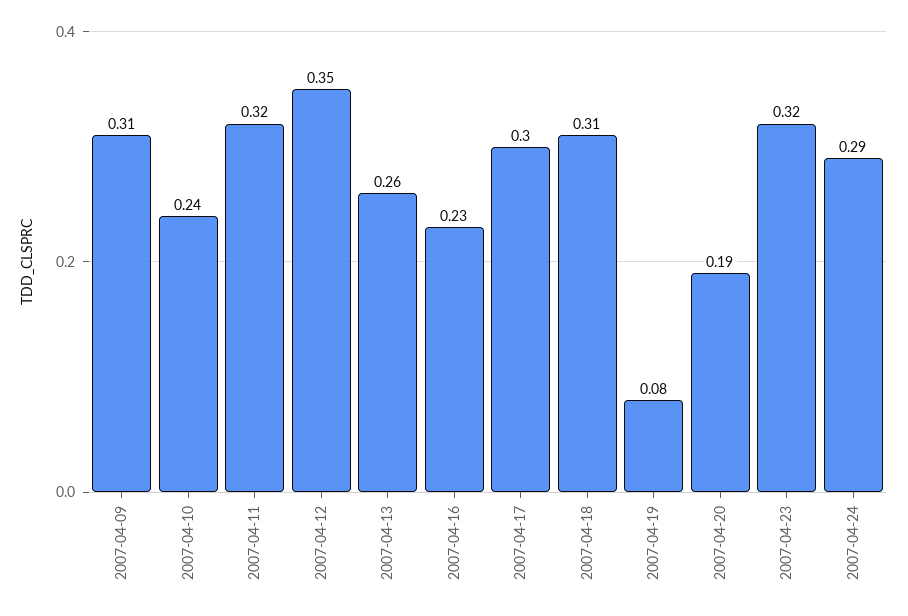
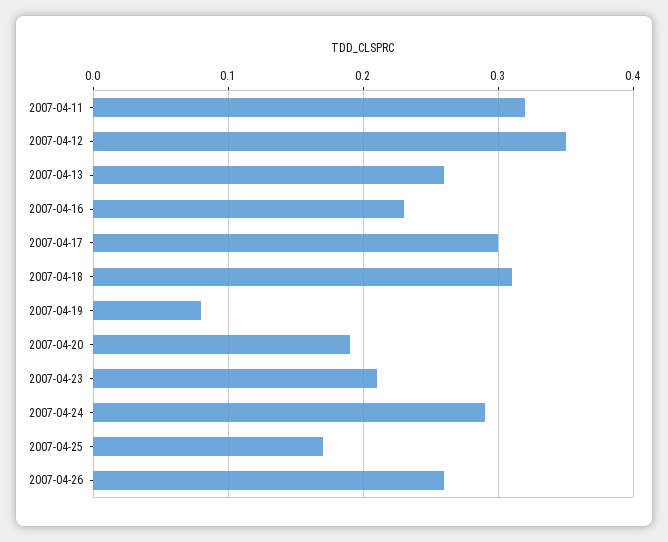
2007-04-09: 0.31 -> none
2007-04-10: 0.24 -> none
2007-04-23: 0.32 -> 0.21
2007-04-25: none -> 0.17
2007-04-26: none -> 0.26

